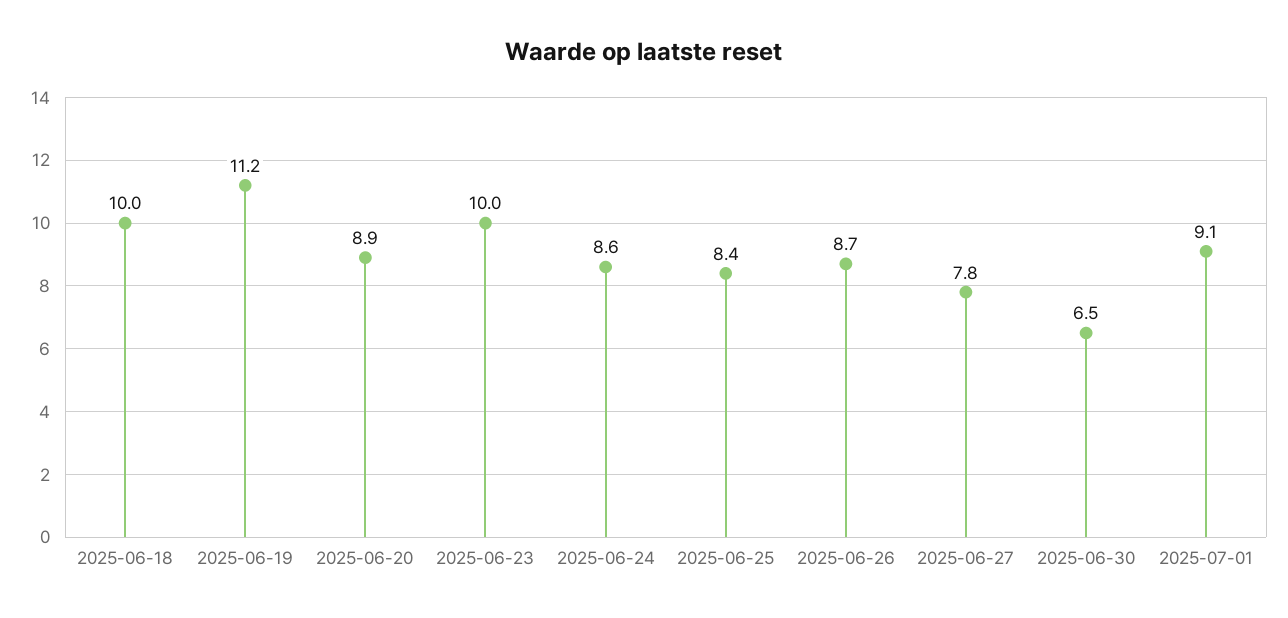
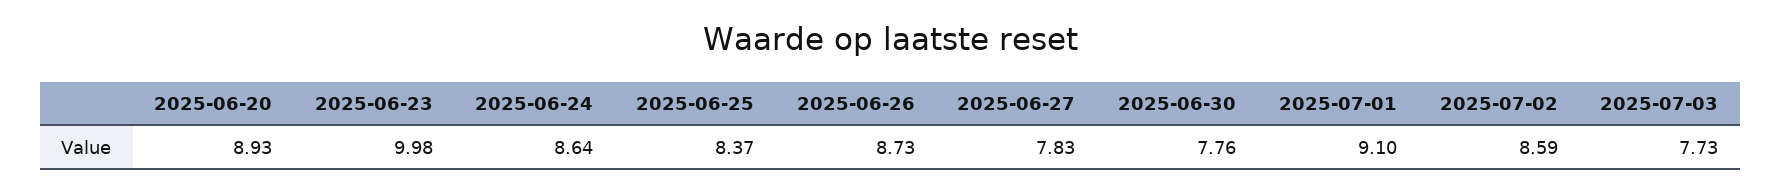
2025-06-18: 10 -> none
2025-06-19: 11.2 -> none
2025-06-30: 6.5 -> 7.76
2025-07-02: none -> 8.59
2025-07-03: none -> 7.73

